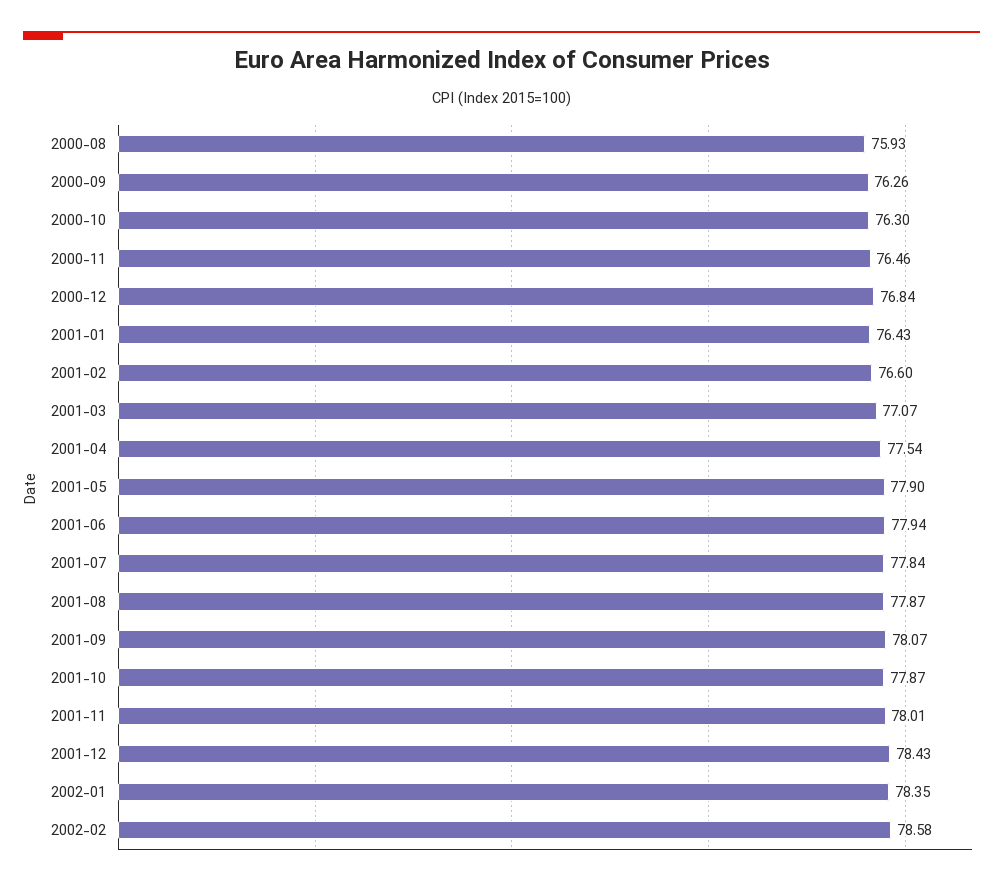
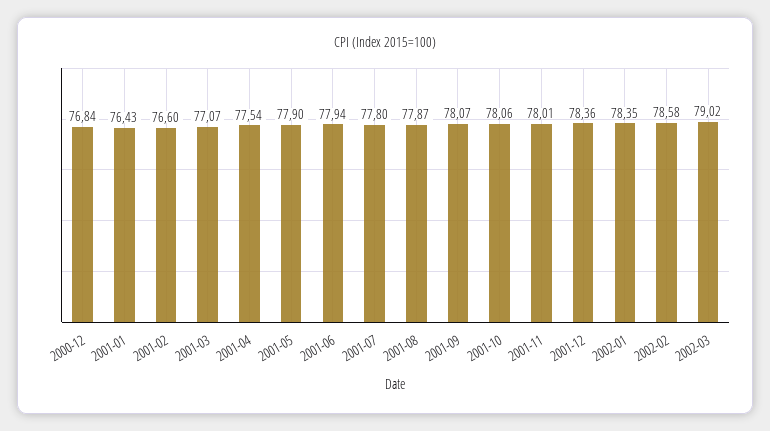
2000-08: 75.93 -> none
2000-09: 76.26 -> none
2000-10: 76.3 -> none
2000-11: 76.46 -> none
2001-07: 77.84 -> 77.8
2001-10: 77.87 -> 78.06
2001-12: 78.43 -> 78.36
2002-03: none -> 79.02

